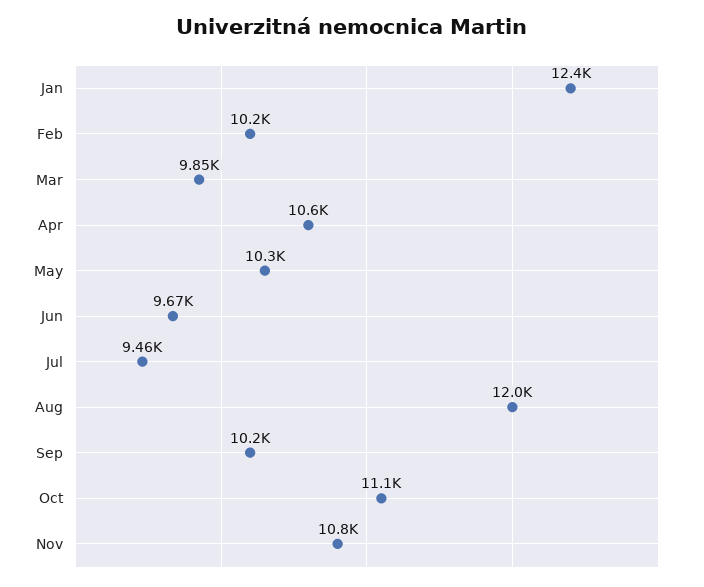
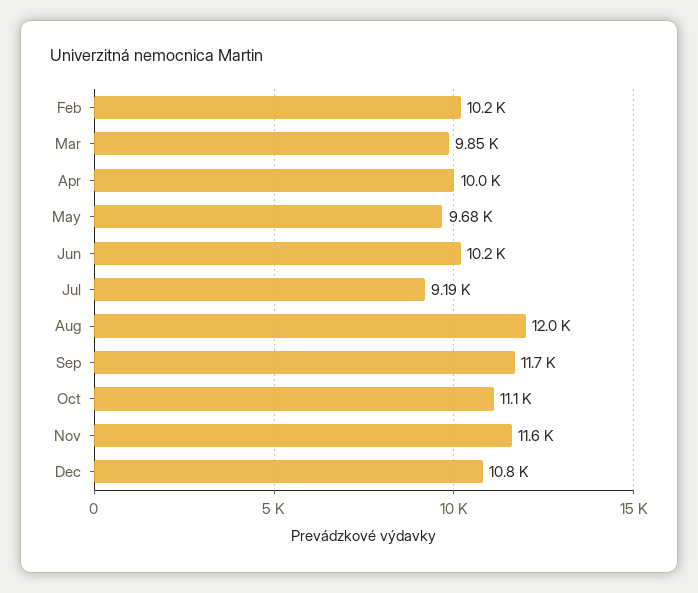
Jan: 12400 -> none
Apr: 10600 -> 10000
May: 10300 -> 9680
Jun: 9670 -> 10200
Jul: 9460 -> 9190
Sep: 10200 -> 11700
Nov: 10800 -> 11600
Dec: none -> 10800

